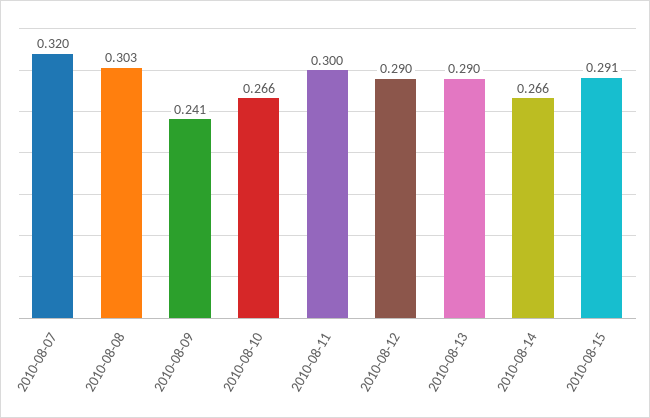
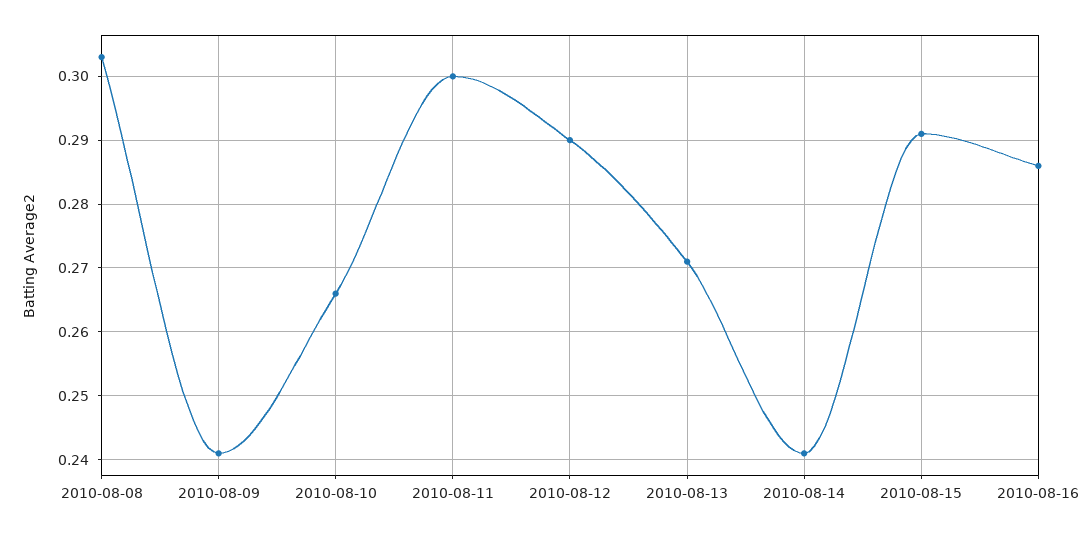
2010-08-07: 0.32 -> none
2010-08-13: 0.29 -> 0.271
2010-08-14: 0.266 -> 0.241
2010-08-16: none -> 0.286

